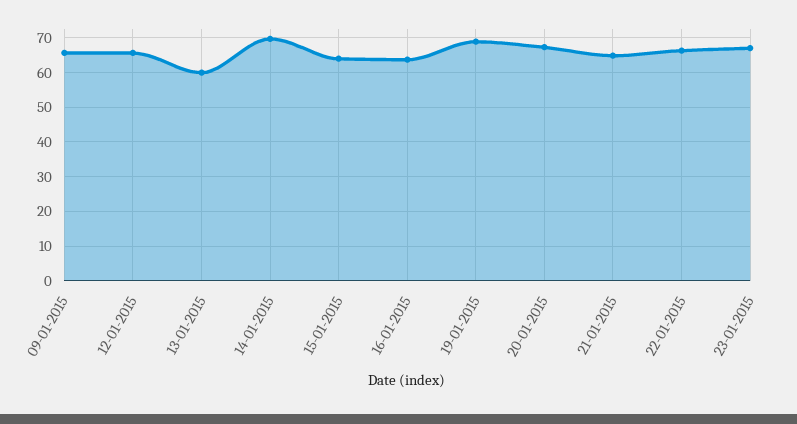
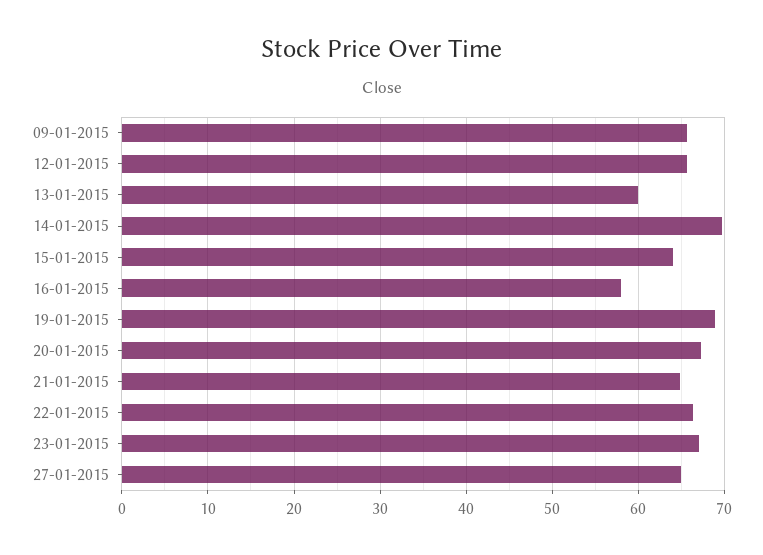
16-01-2015: 64 -> 58
27-01-2015: none -> 65

